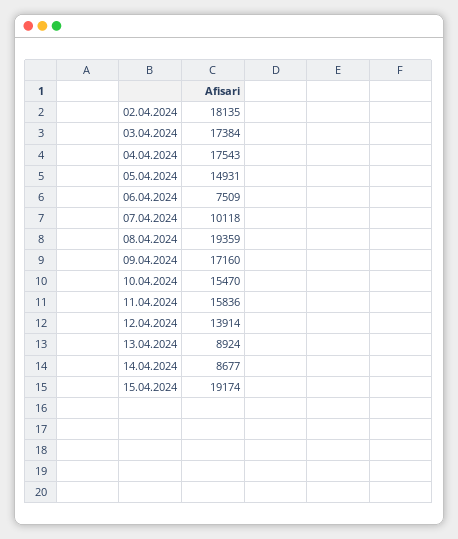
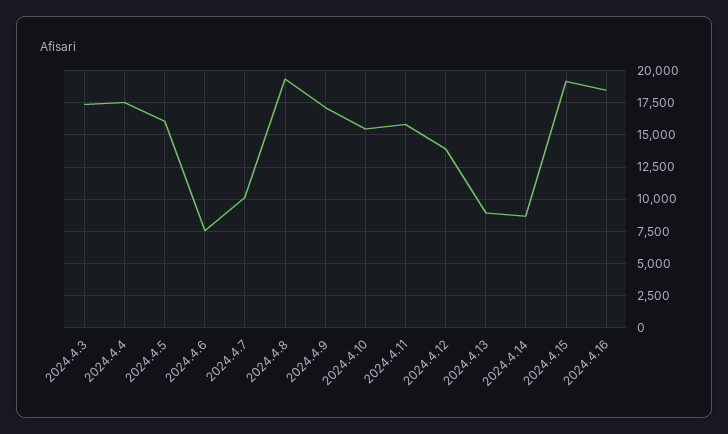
02.04.2024: 18135 -> none
05.04.2024: 14931 -> 16000
2024.4.16: none -> 18500

